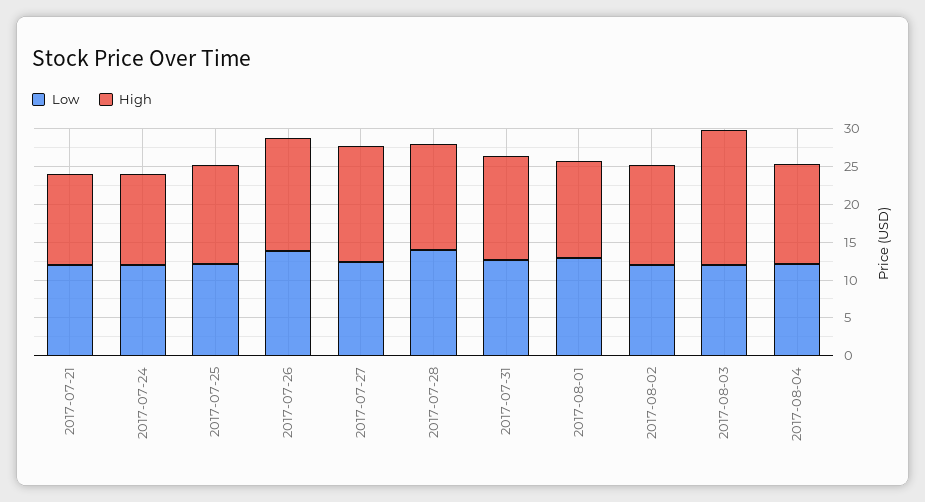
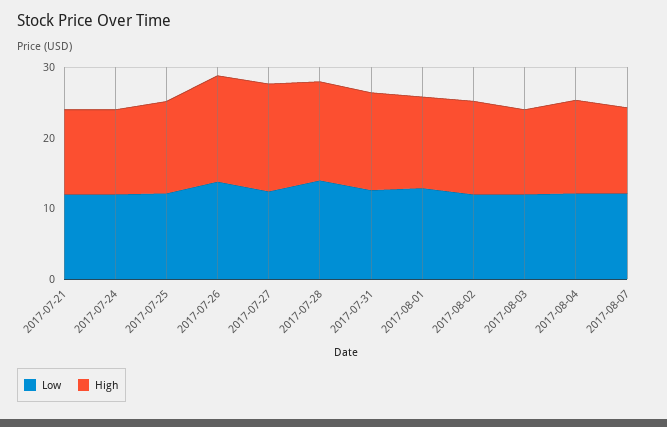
High, 2017-08-03: 17.5 -> 12
Low, 2017-08-07: none -> 12
High, 2017-08-07: none -> 12

